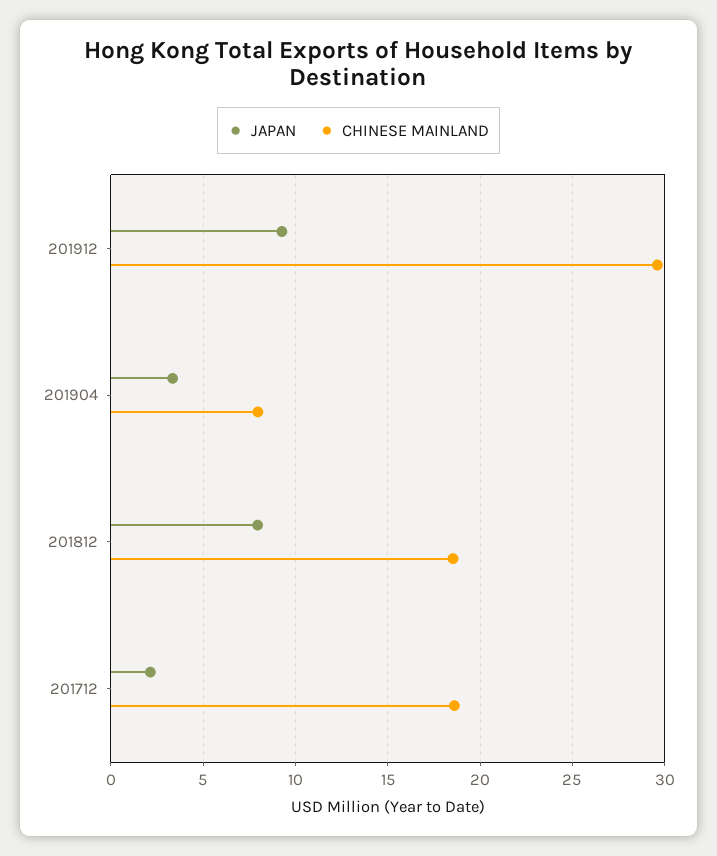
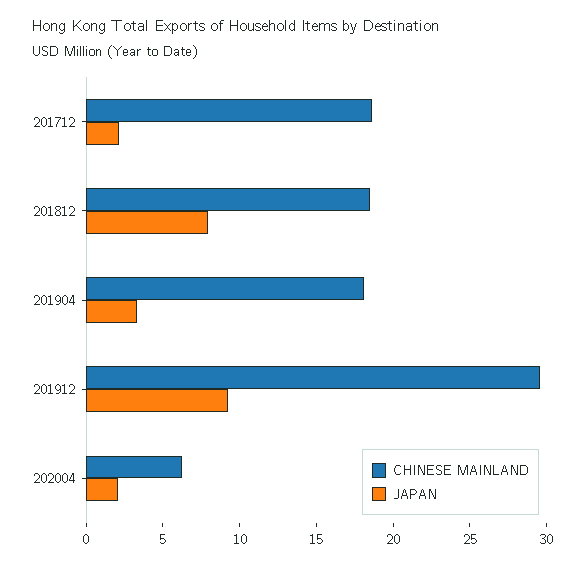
CHINESE MAINLAND, 201904: 8 -> 18
CHINESE MAINLAND, 202004: none -> 6
JAPAN, 202004: none -> 2

